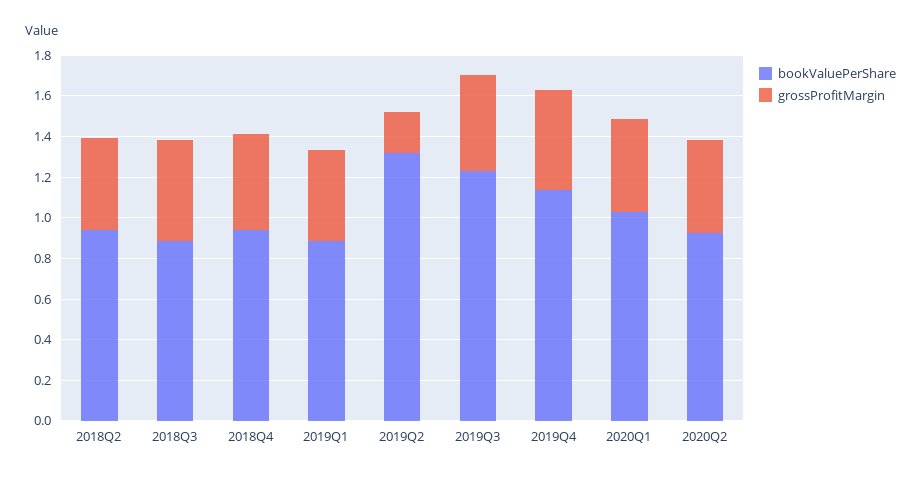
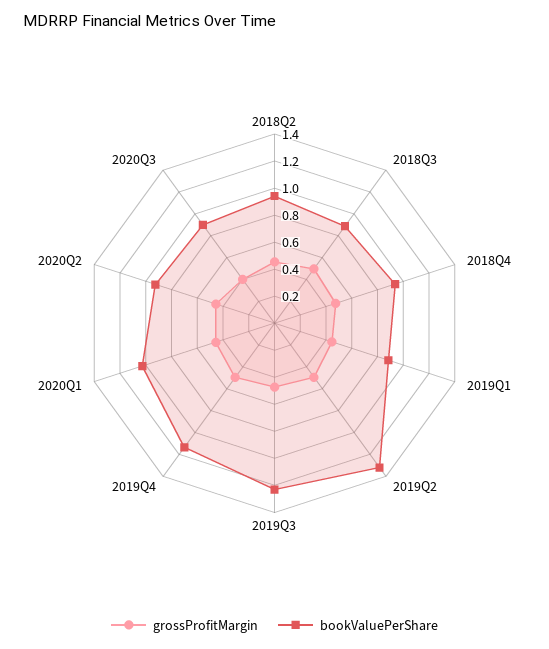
grossProfitMargin, 2019Q2: 0.2 -> 0.5
grossProfitMargin, 2020Q3: none -> 0.4
bookValuePerShare, 2020Q3: none -> 0.9

